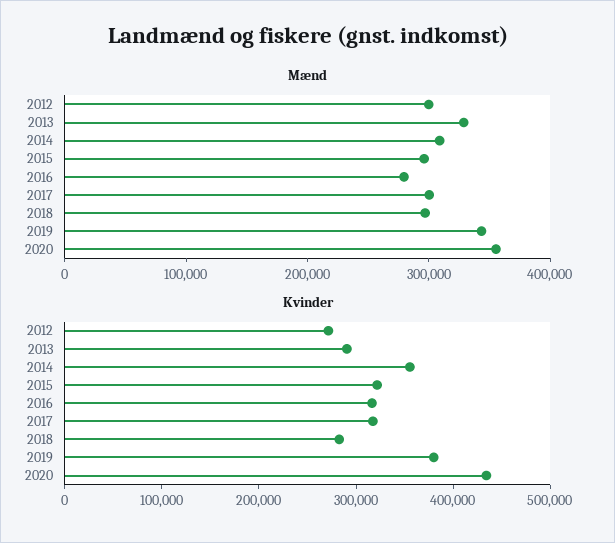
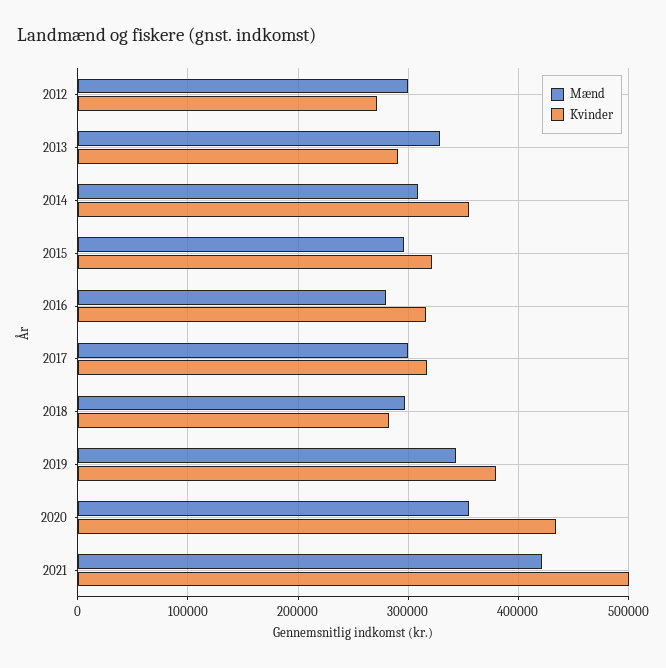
Mænd, 2021: none -> 420000
Kvinder, 2021: none -> 500000

